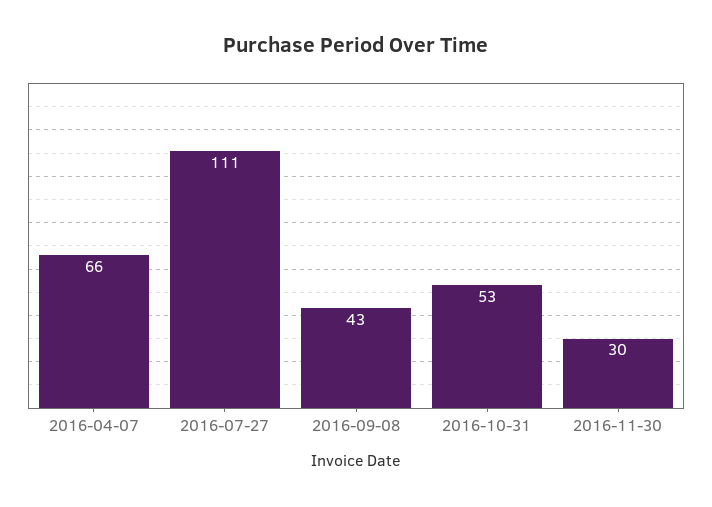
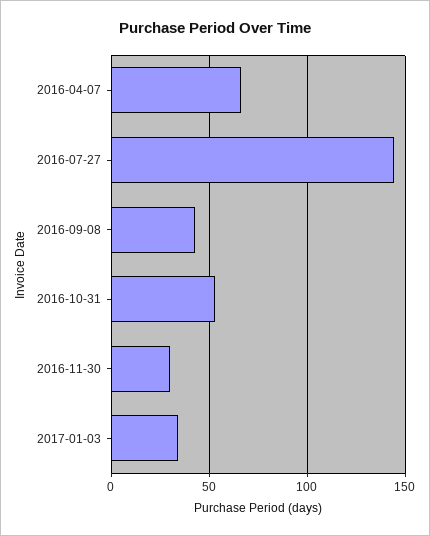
2016-07-27: 111 -> 145
2017-01-03: none -> 35

